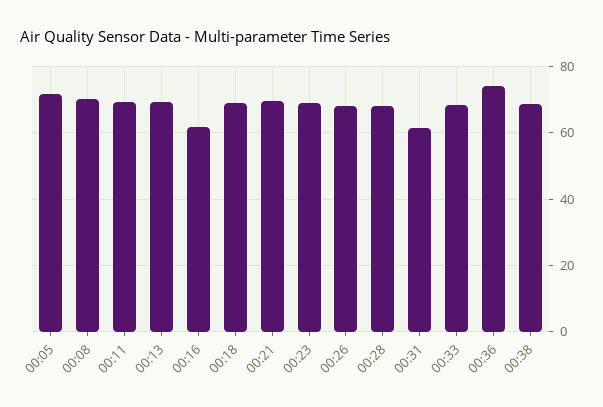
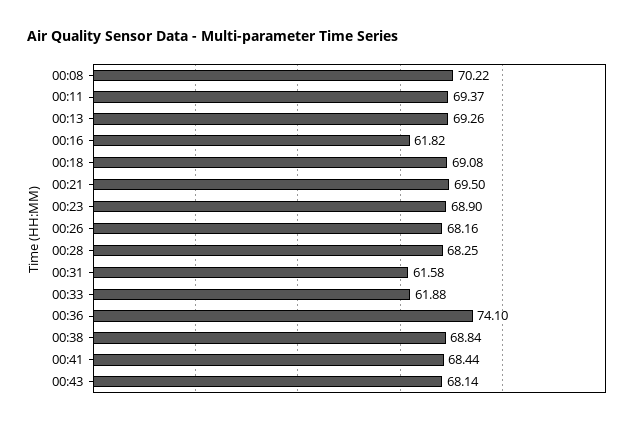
00:05: 72 -> none
00:33: 68 -> 61.88
00:41: none -> 68.44
00:43: none -> 68.14

